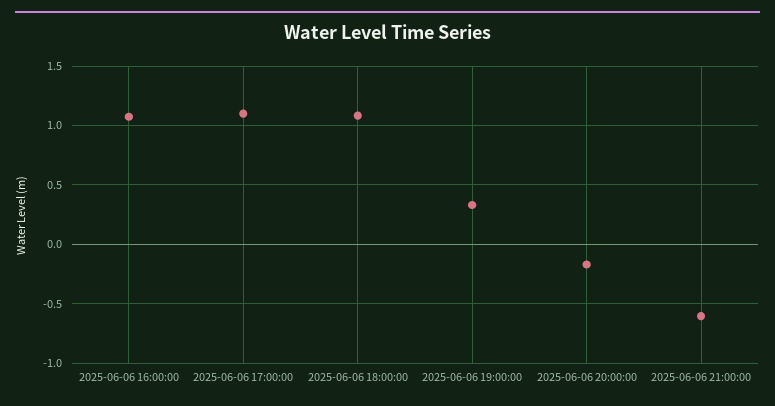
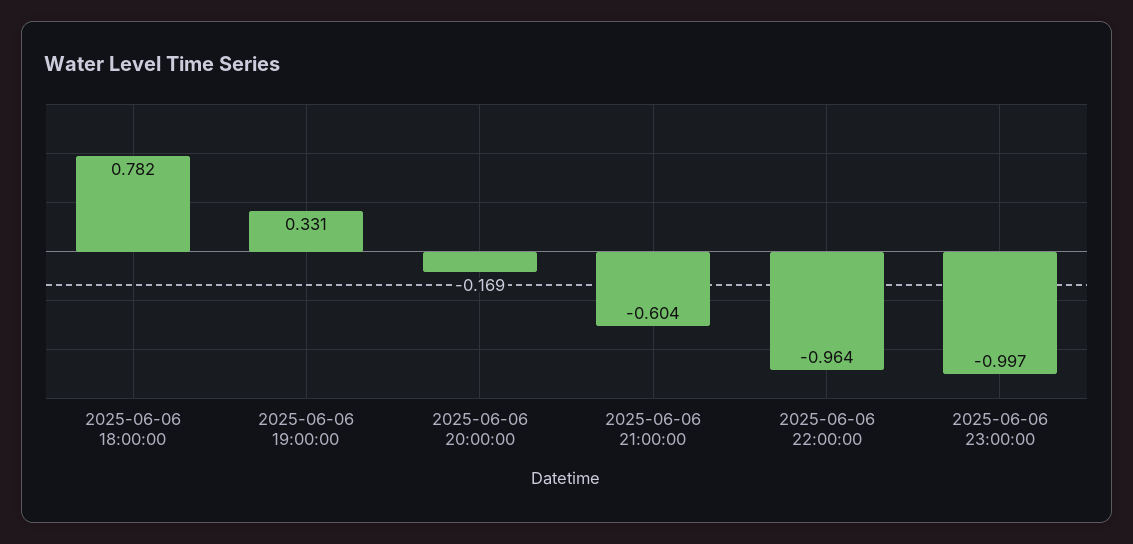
2025-06-06 16:00:00: 1.1 -> none
2025-06-06 17:00:00: 1.1 -> none
2025-06-06 18:00:00: 1.1 -> 0.782
2025-06-06 22:00:00: none -> -0.964
2025-06-06 23:00:00: none -> -0.997

